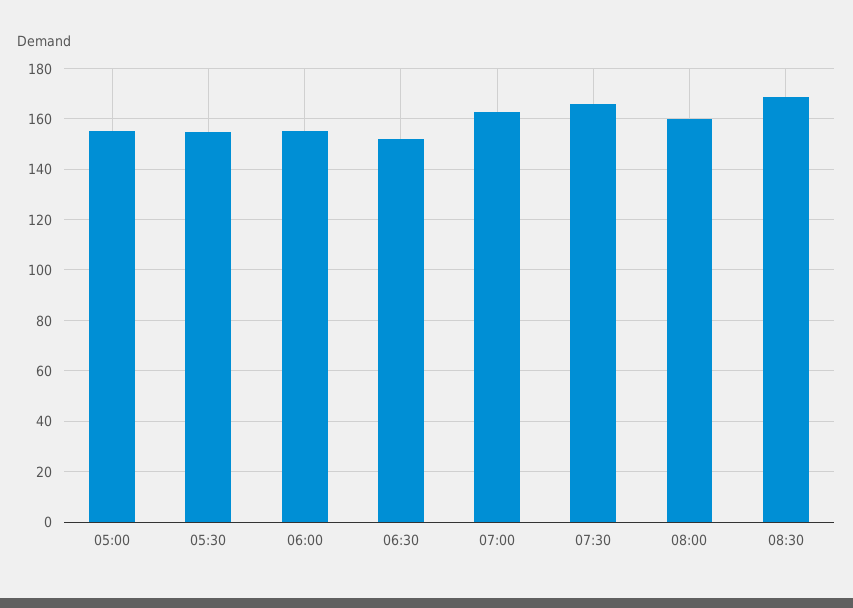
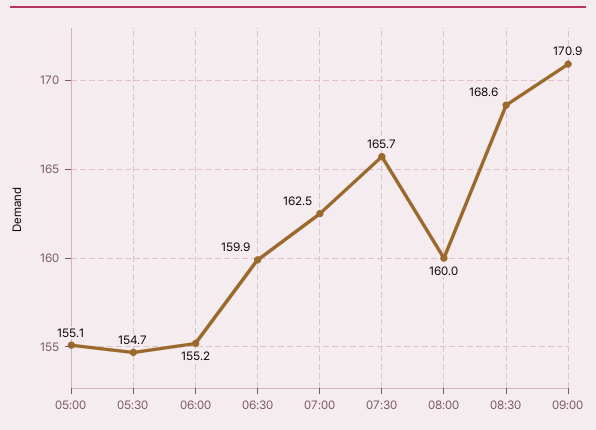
06:30: 152.5 -> 159.9
09:00: none -> 170.9

